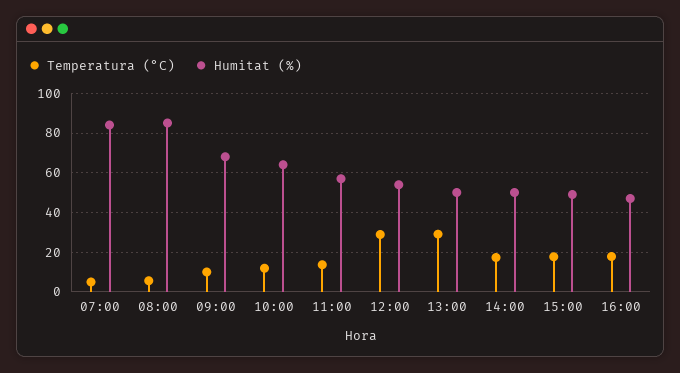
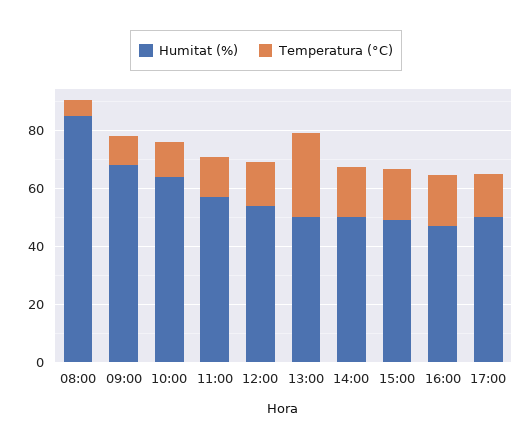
Temperatura (°C), 07:00: 5 -> none
Humitat (%), 07:00: 85 -> none
Temperatura (°C), 12:00: 30 -> 15
Humitat (%), 17:00: none -> 50
Temperatura (°C), 17:00: none -> 15

